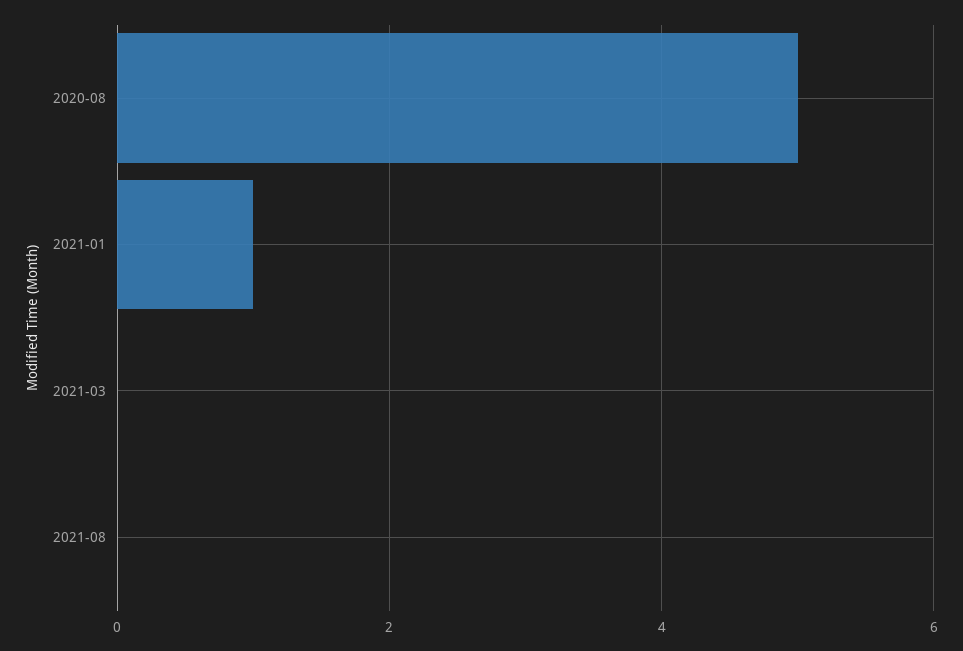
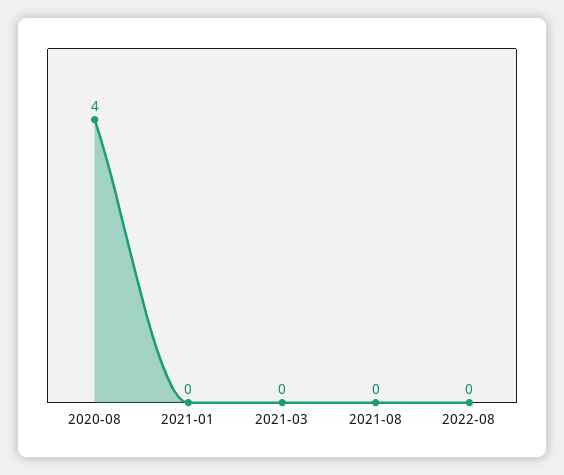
2020-08: 5 -> 4
2021-01: 1 -> 0
2022-08: none -> 0

